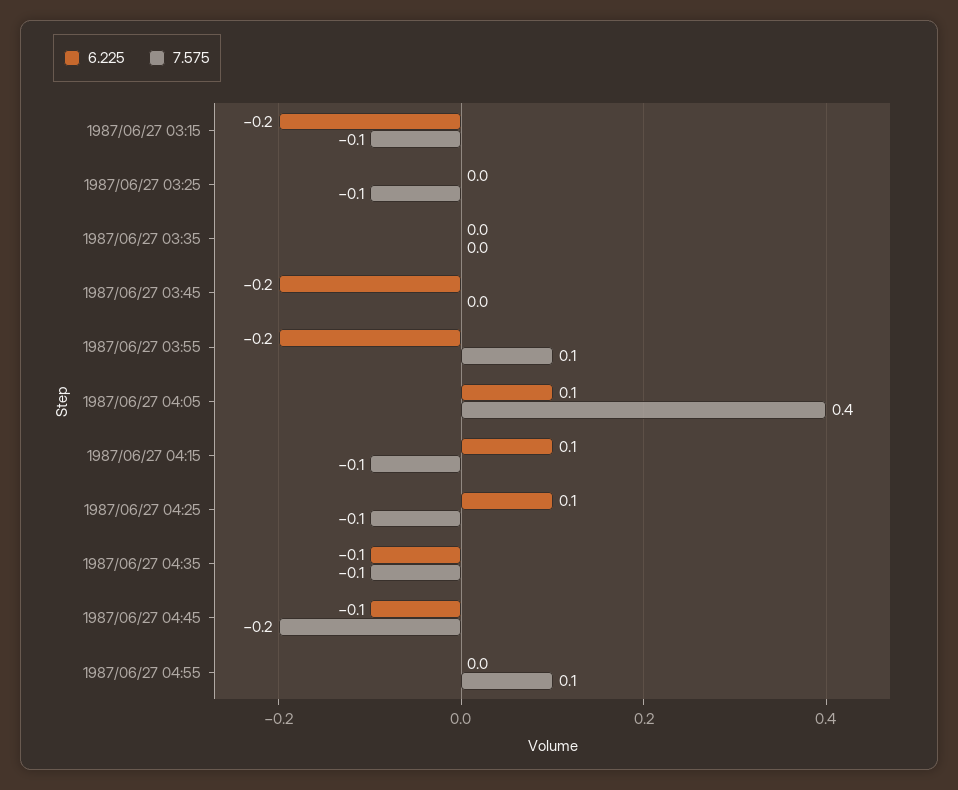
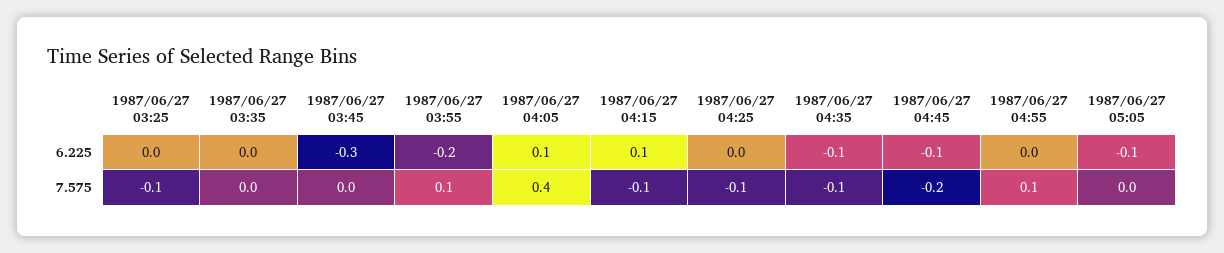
6.225, 1987/06/27 03:15: -0.2 -> none
7.575, 1987/06/27 03:15: -0.1 -> none
6.225, 1987/06/27 03:45: -0.2 -> -0.3
6.225, 1987/06/27 04:25: 0.1 -> 0
6.225, 1987/06/27 05:05: none -> -0.1
7.575, 1987/06/27 05:05: none -> 0

